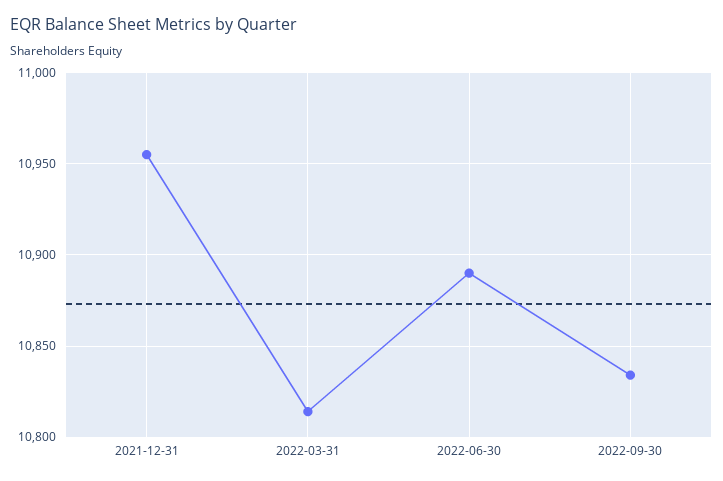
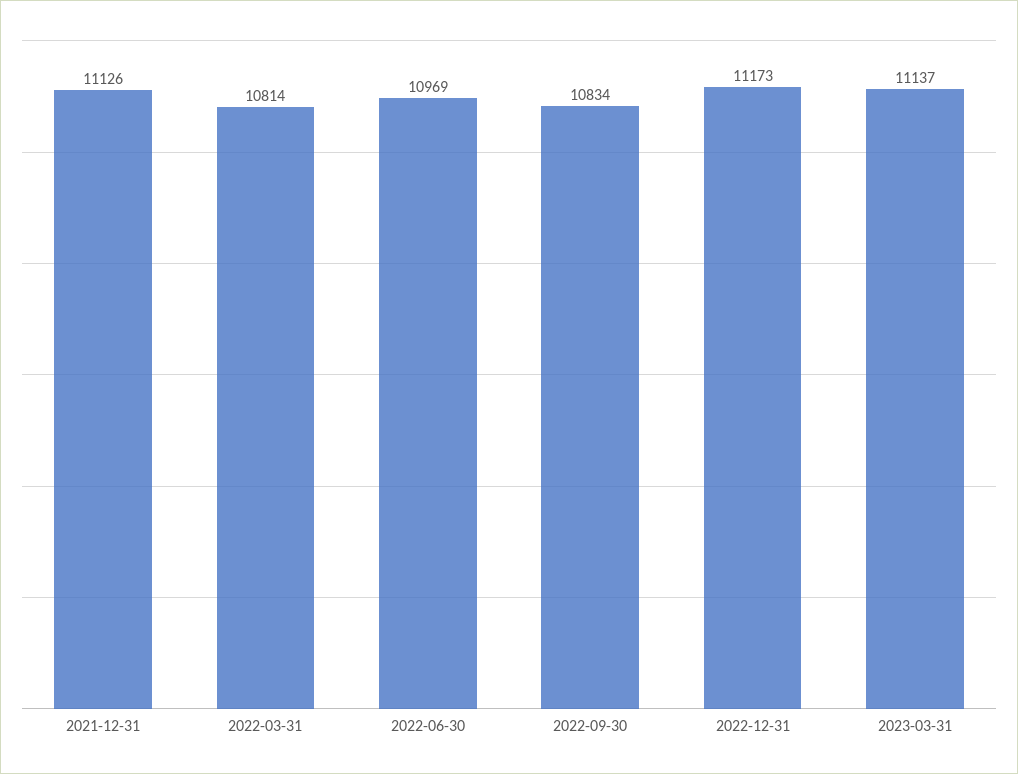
2021-12-31: 10955 -> 11126
2022-06-30: 10890 -> 10969
2022-12-31: none -> 11173
2023-03-31: none -> 11137

